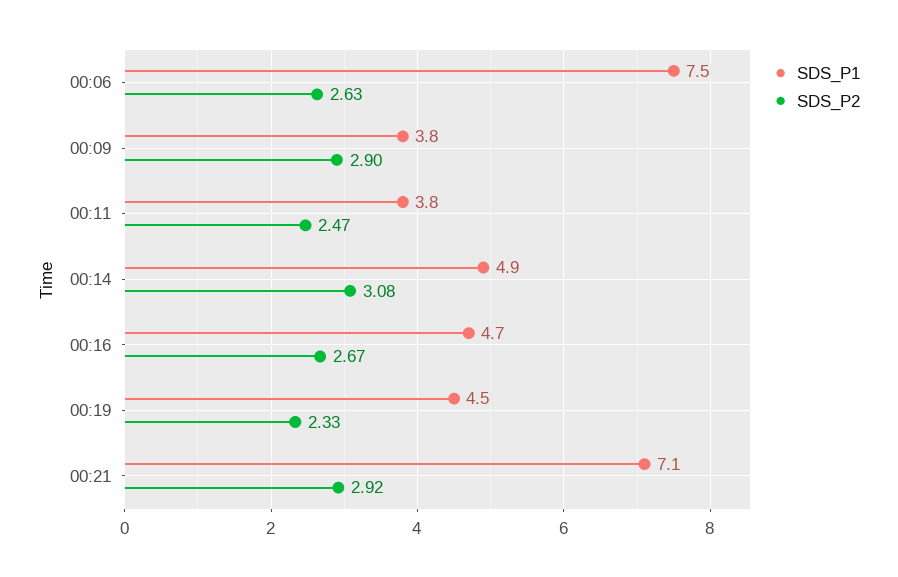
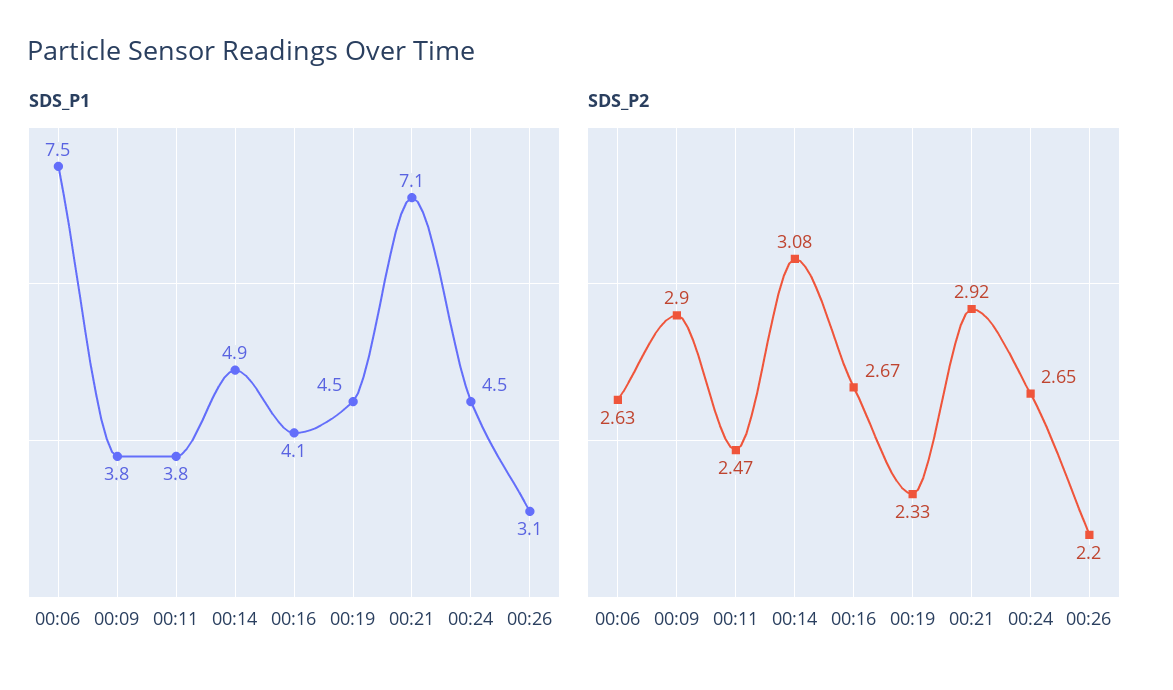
SDS_P1, 00:16: 4.7 -> 4.1
SDS_P1, 00:24: none -> 4.5
SDS_P1, 00:26: none -> 3.1
SDS_P2, 00:24: none -> 2.65
SDS_P2, 00:26: none -> 2.2

